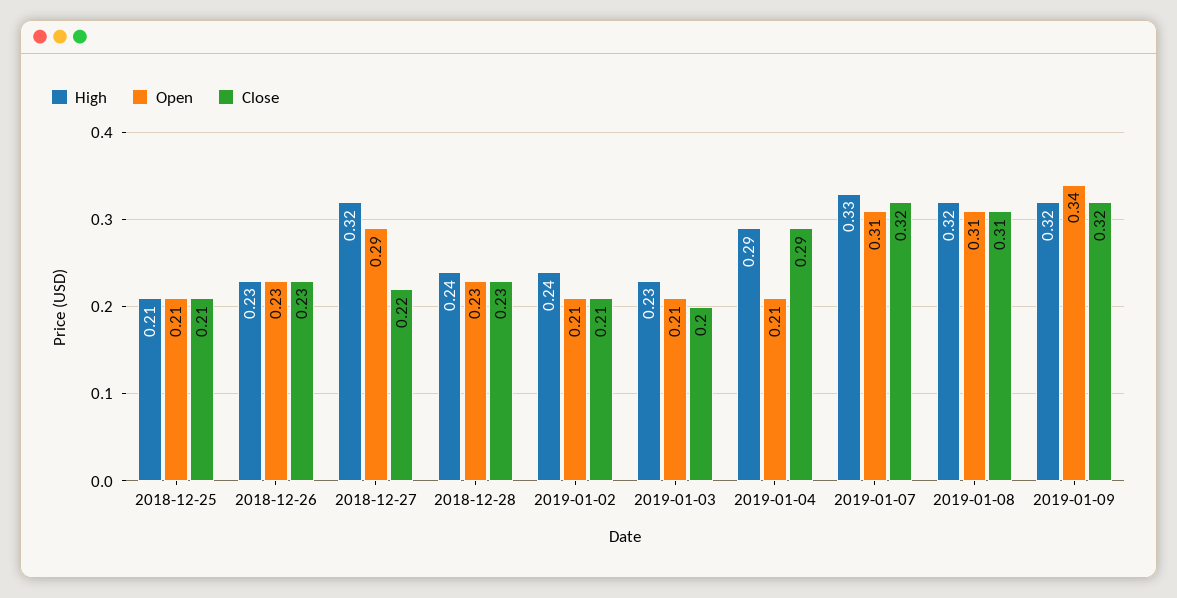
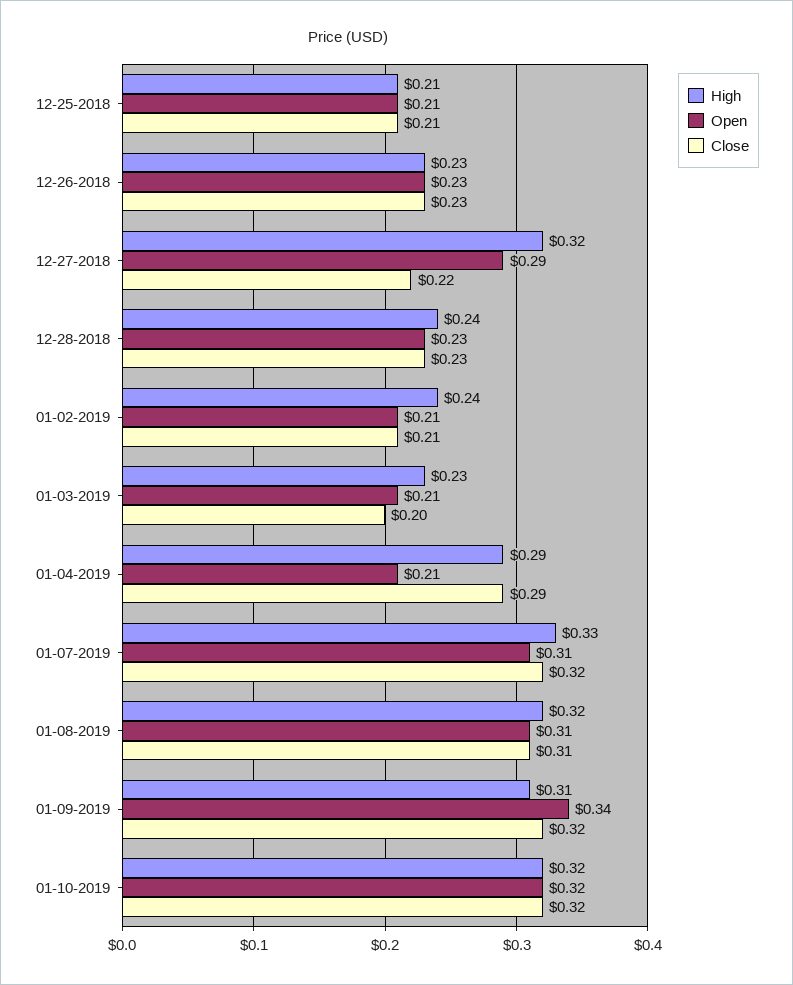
High, 2019-01-09: 0.32 -> 0.31
High, 01-10-2019: none -> 0.32
Open, 01-10-2019: none -> 0.32
Close, 01-10-2019: none -> 0.32

